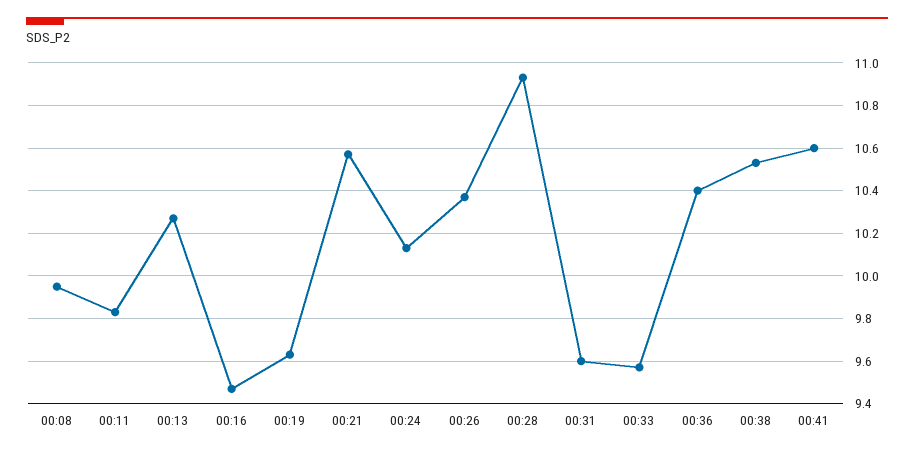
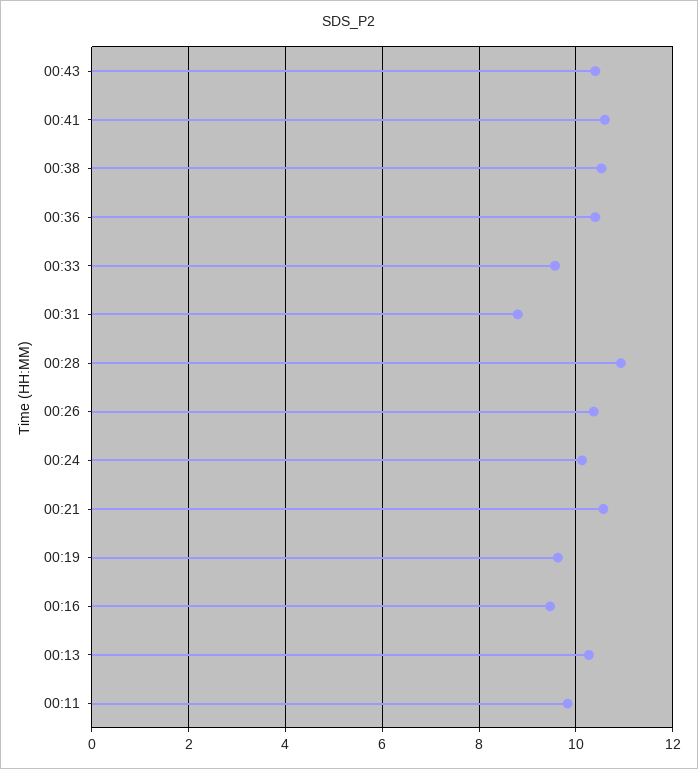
00:08: 9.95 -> none
00:31: 9.6 -> 8.8
00:43: none -> 10.4

